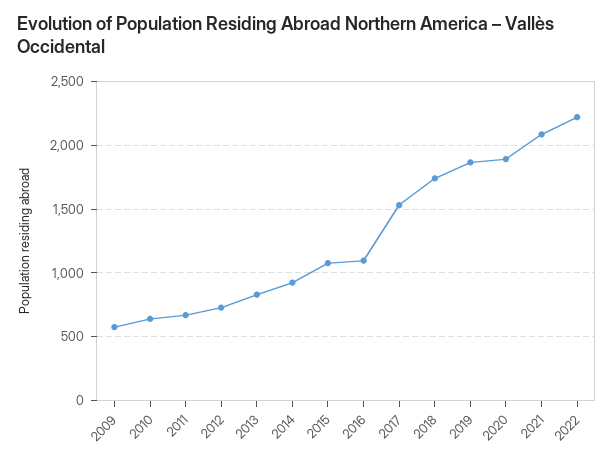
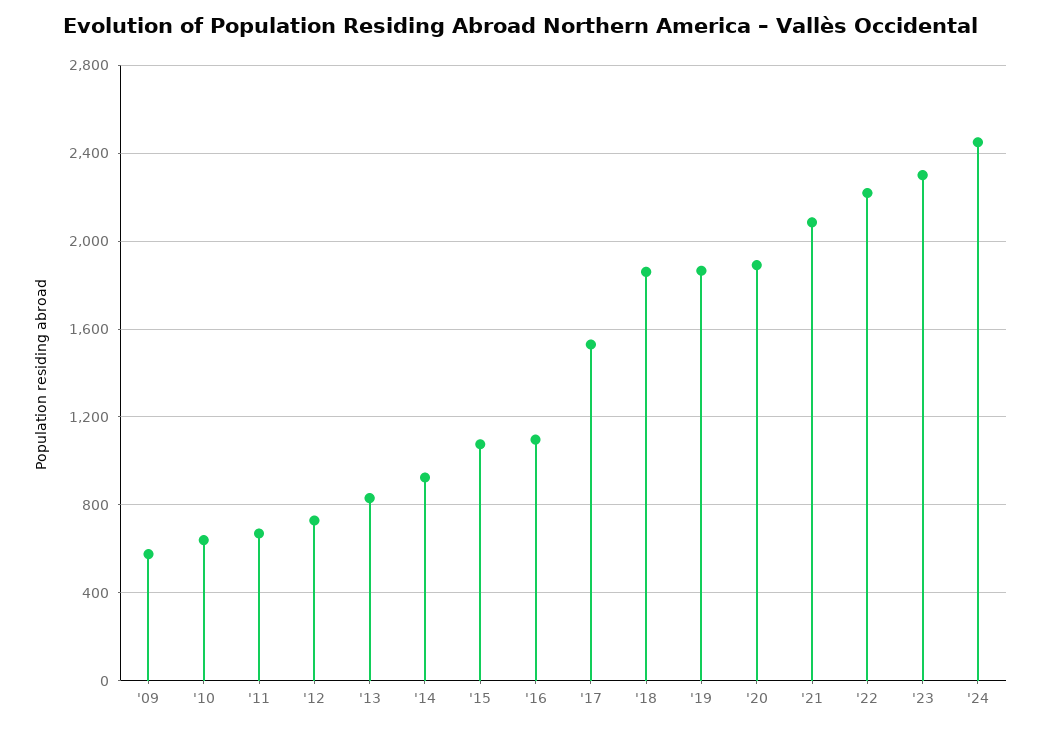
2018: 1750 -> 1850
'23: none -> 2300
'24: none -> 2450

